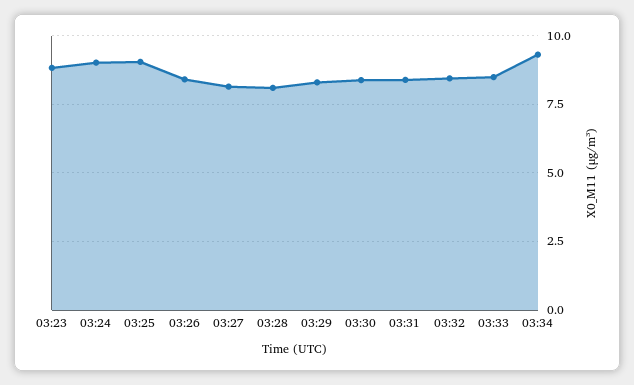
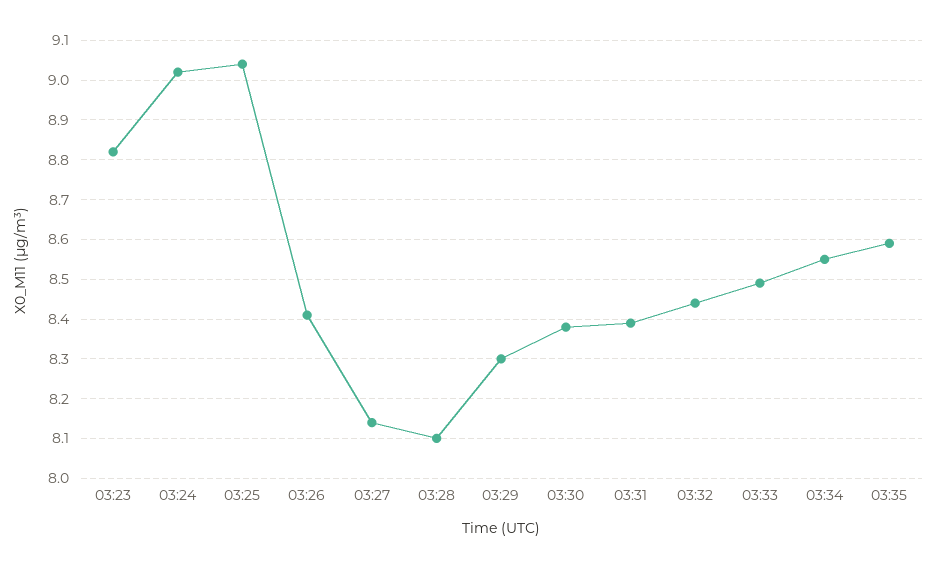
03:34: 9.25 -> 8.55
03:35: none -> 8.6

